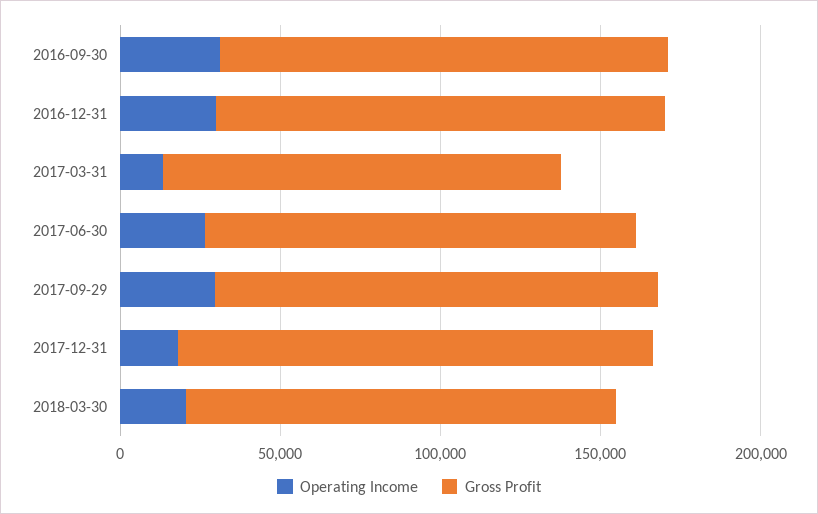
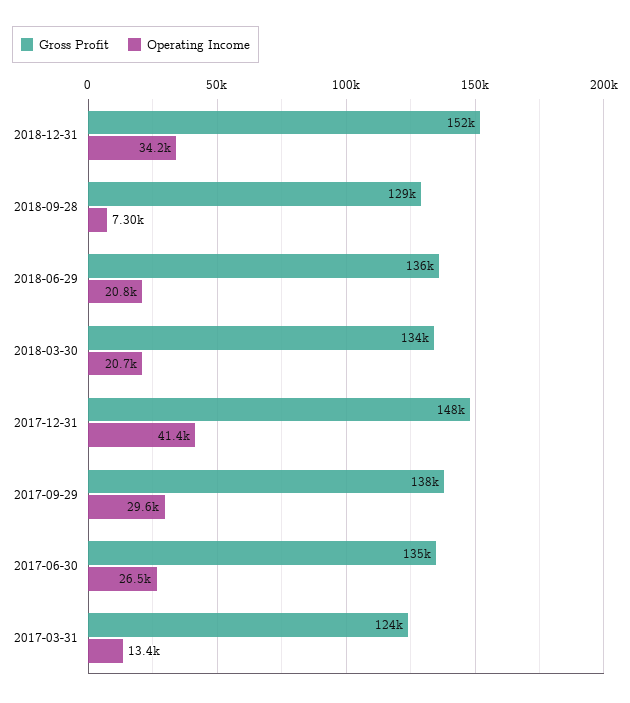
Operating Income, 2016-09-30: 30000 -> none
Gross Profit, 2016-09-30: 140000 -> none
Operating Income, 2016-12-31: 30000 -> none
Gross Profit, 2016-12-31: 140000 -> none
Operating Income, 2017-12-31: 20000 -> 41400
Gross Profit, 2018-12-31: none -> 152000
Operating Income, 2018-12-31: none -> 34200
Gross Profit, 2018-09-28: none -> 129000
Operating Income, 2018-09-28: none -> 7300
Gross Profit, 2018-06-29: none -> 136000
Operating Income, 2018-06-29: none -> 20800

